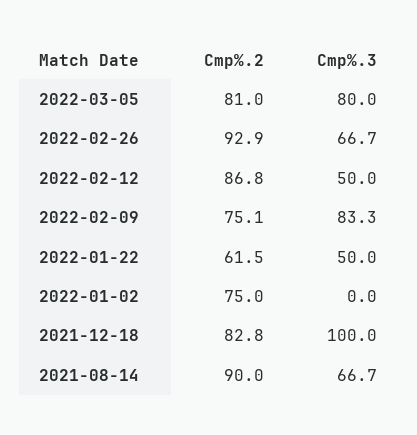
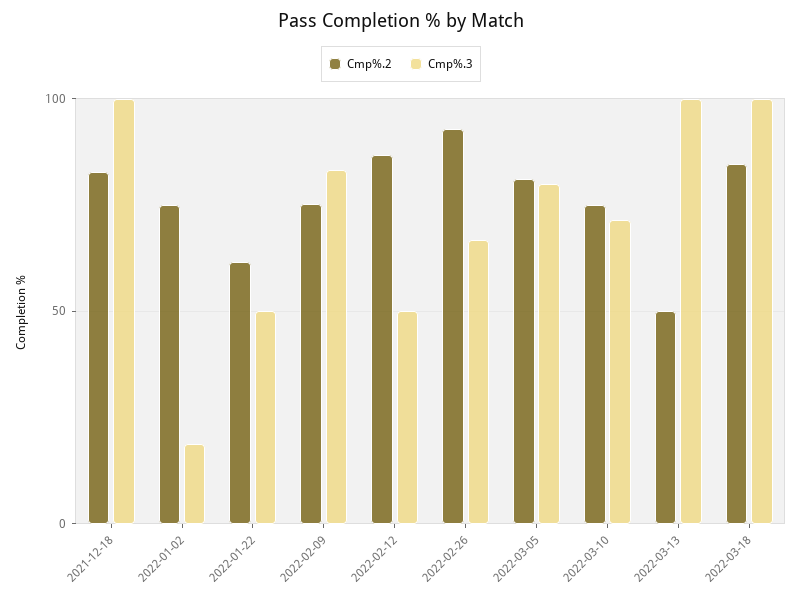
Cmp%.3, 2022-01-02: 0 -> 20
Cmp%.2, 2021-08-14: 90 -> none
Cmp%.3, 2021-08-14: 66.7 -> none
Cmp%.2, 2022-03-10: none -> 75
Cmp%.3, 2022-03-10: none -> 70
Cmp%.2, 2022-03-13: none -> 50
Cmp%.3, 2022-03-13: none -> 100
Cmp%.2, 2022-03-18: none -> 85
Cmp%.3, 2022-03-18: none -> 100

